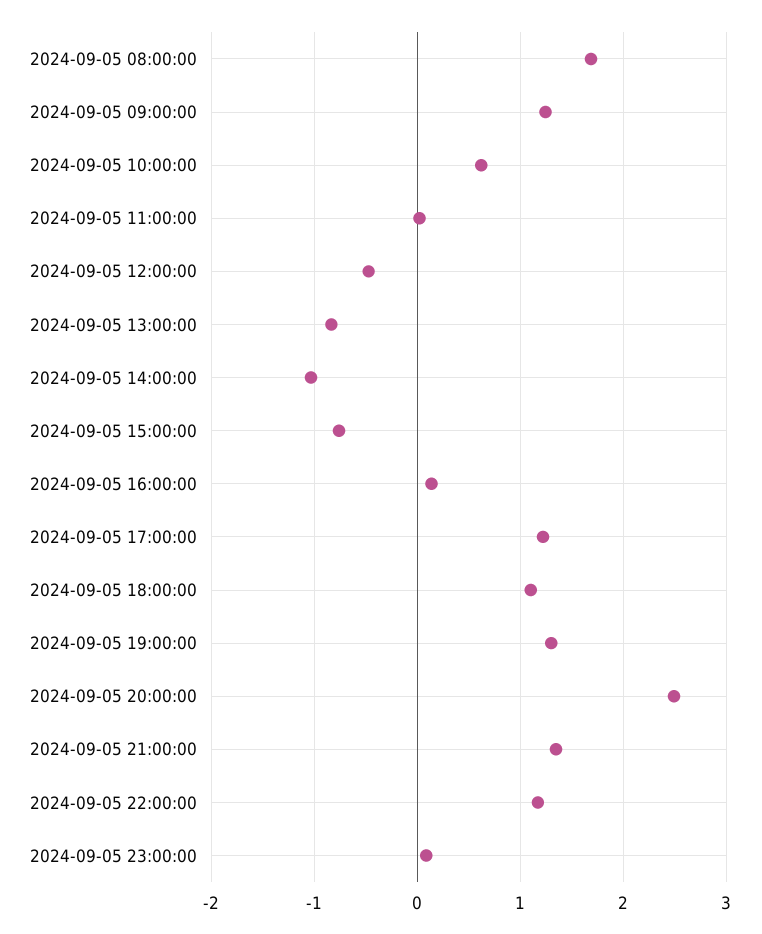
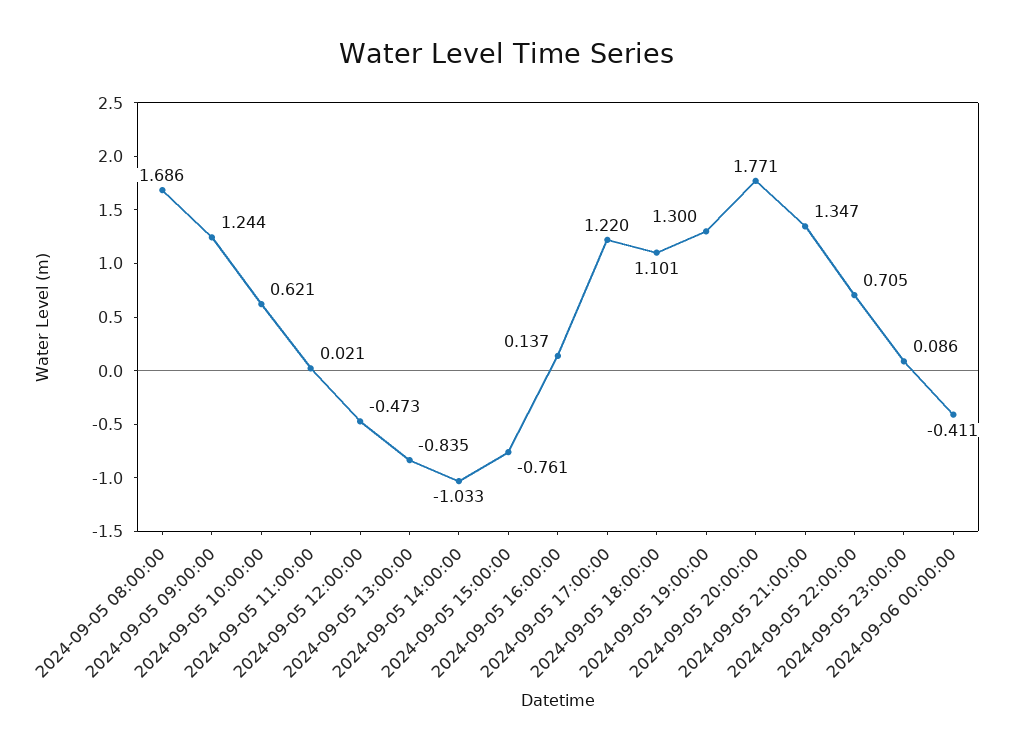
2024-09-05 20:00:00: 2.5 -> 1.771
2024-09-05 22:00:00: 1.2 -> 0.705
2024-09-06 00:00:00: none -> -0.411

